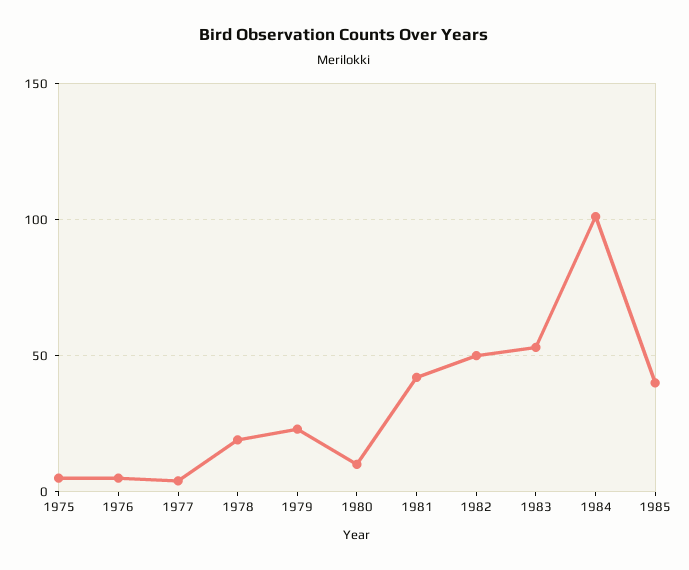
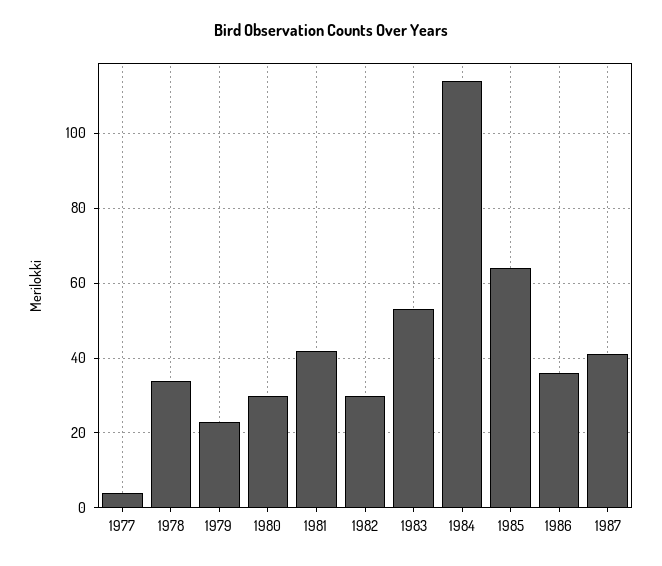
1975: 5 -> none
1976: 5 -> none
1978: 20 -> 35
1980: 10 -> 30
1982: 50 -> 30
1984: 100 -> 115
1985: 40 -> 65
1986: none -> 35
1987: none -> 40

